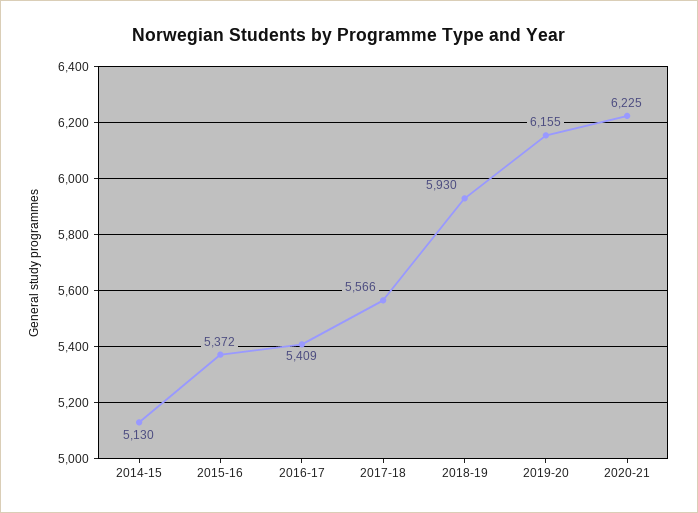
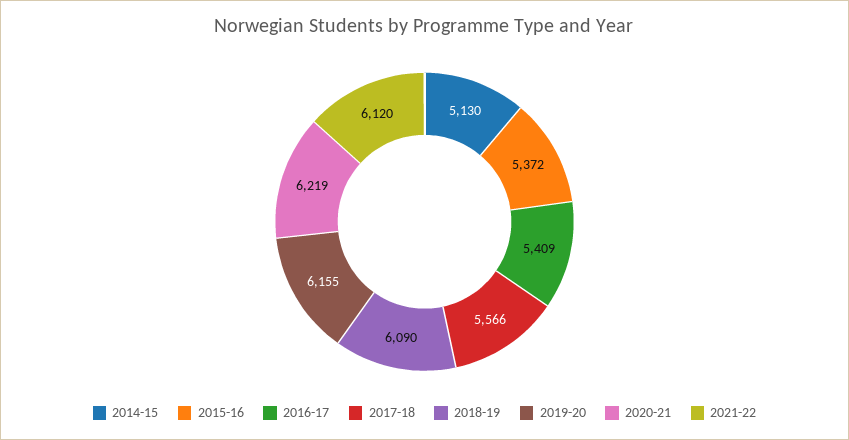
2018-19: 5930 -> 6090
2020-21: 6225 -> 6219
2021-22: none -> 6120

